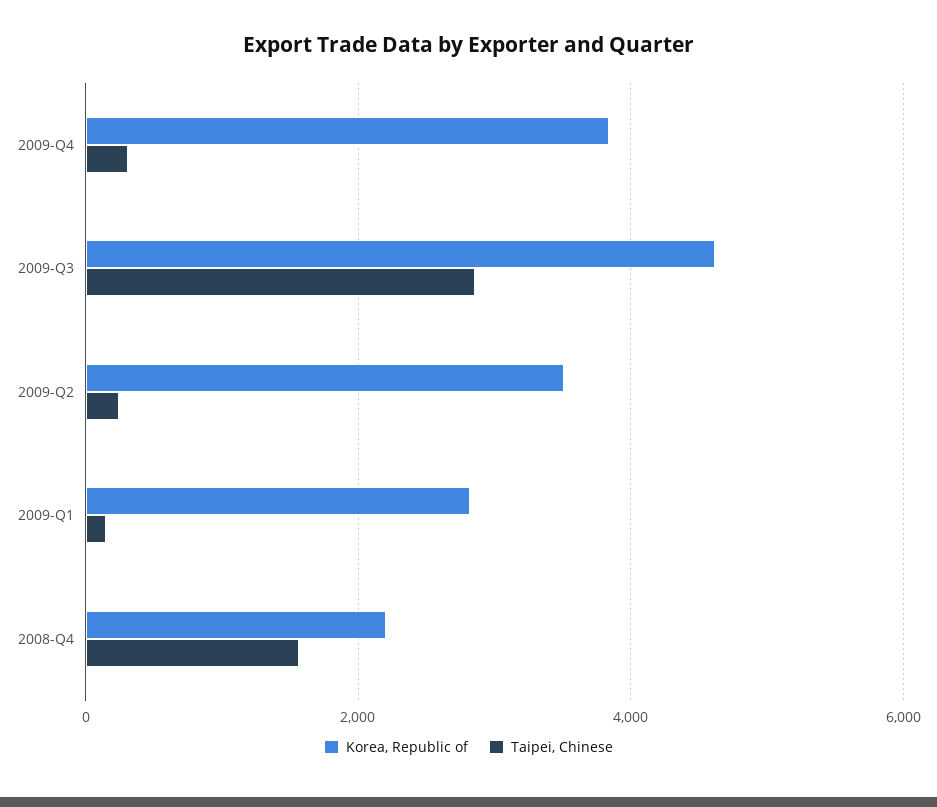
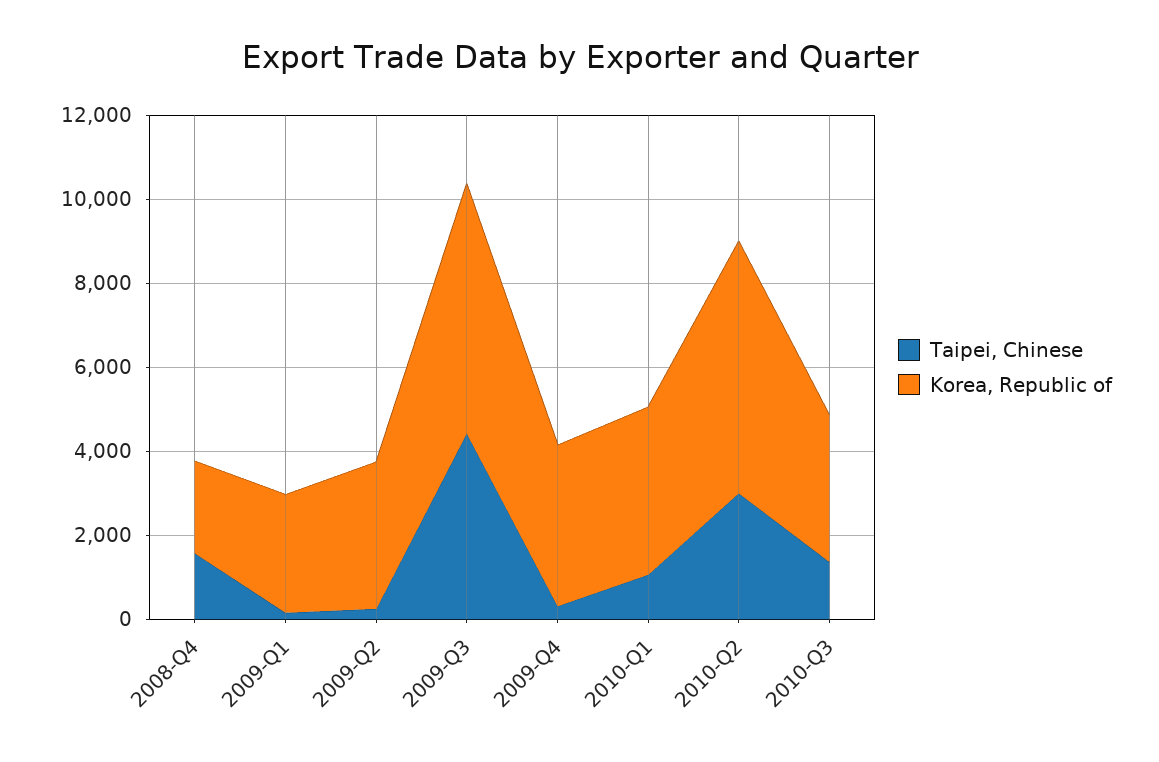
Korea, Republic of, 2009-Q3: 4600 -> 6000
Taipei, Chinese, 2009-Q3: 2800 -> 4500
Taipei, Chinese, 2010-Q1: none -> 1000
Korea, Republic of, 2010-Q1: none -> 4000
Taipei, Chinese, 2010-Q2: none -> 3000
Korea, Republic of, 2010-Q2: none -> 6000
Taipei, Chinese, 2010-Q3: none -> 1500
Korea, Republic of, 2010-Q3: none -> 3500

